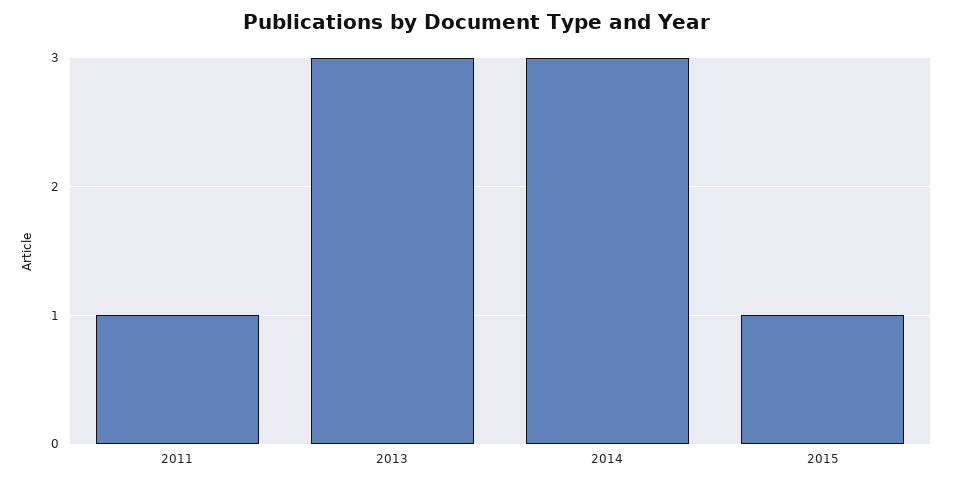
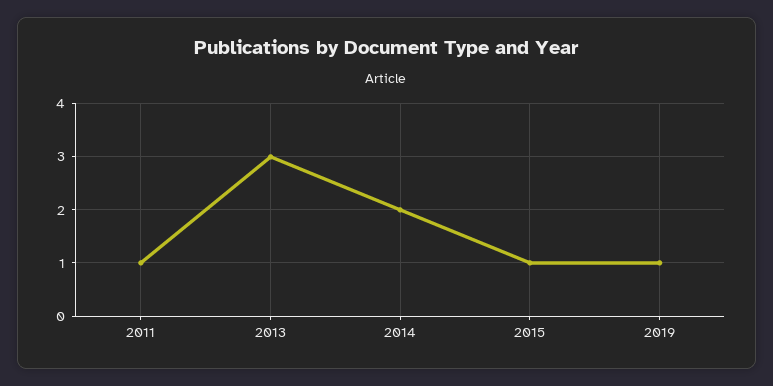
2014: 3 -> 2
2019: none -> 1

